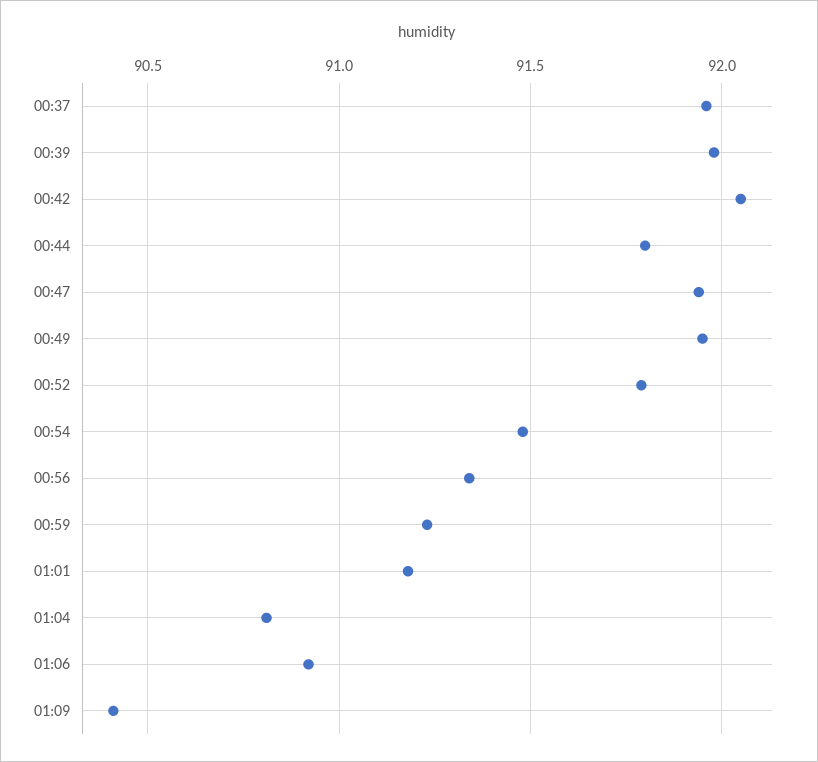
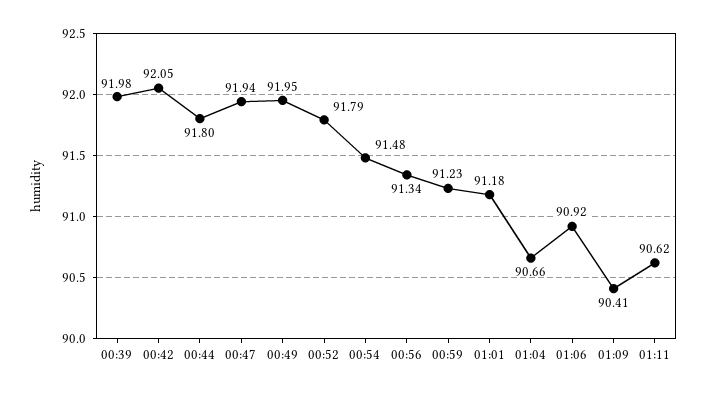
00:37: 91.95 -> none
01:04: 90.8 -> 90.66
01:11: none -> 90.62

